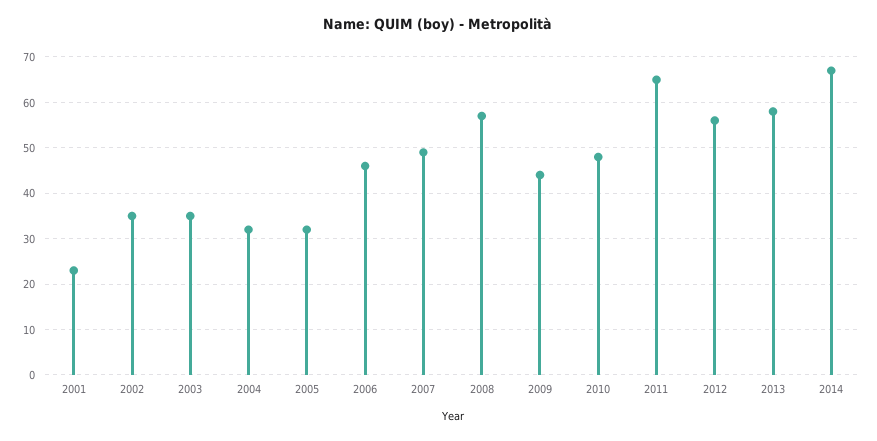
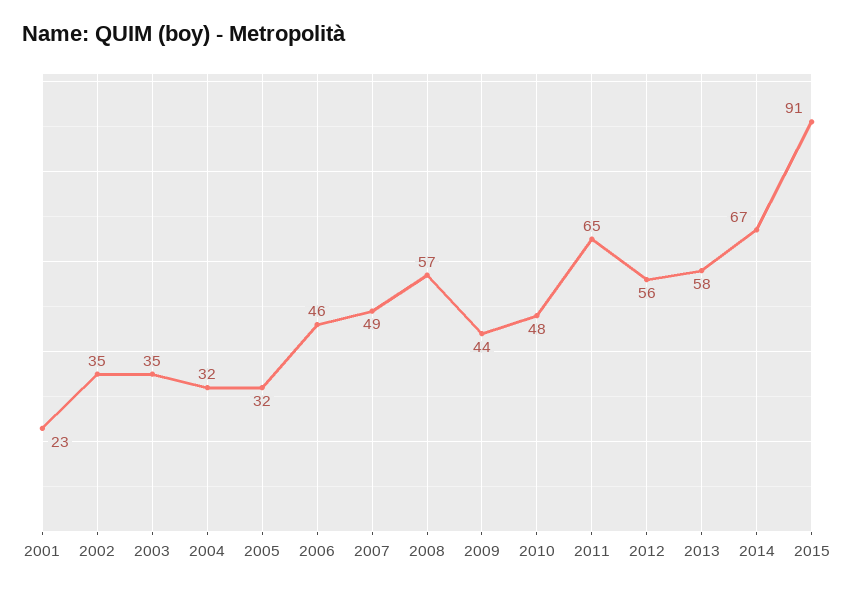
2015: none -> 91

